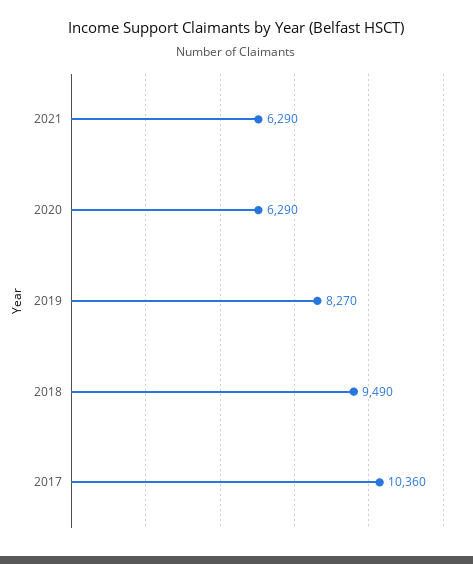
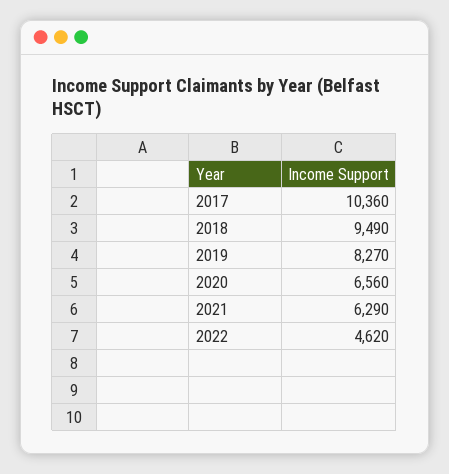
2020: 6290 -> 6560
2022: none -> 4620

